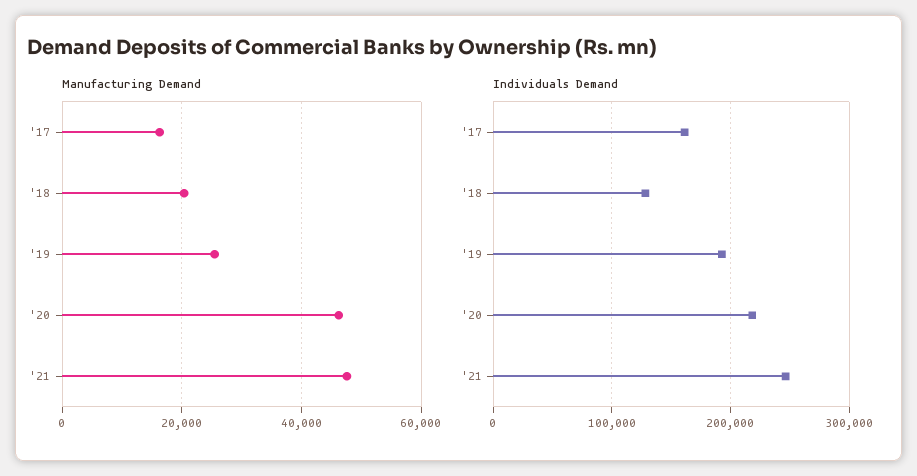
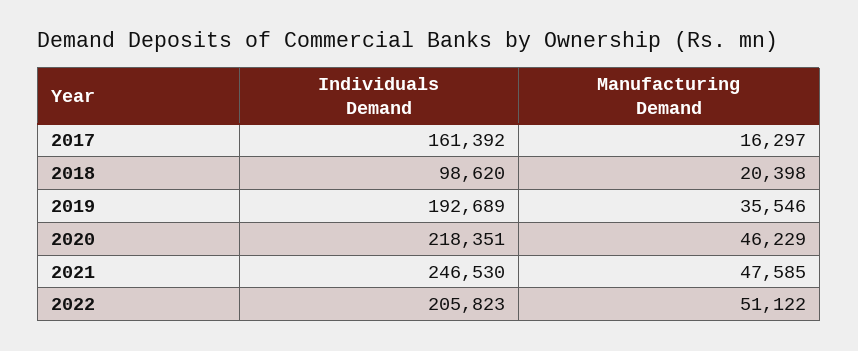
Manufacturing Demand, '19: 26000 -> 35546
Individuals Demand, '18: 130000 -> 98620
Individuals Demand, 2022: none -> 205823
Manufacturing Demand, 2022: none -> 51122

